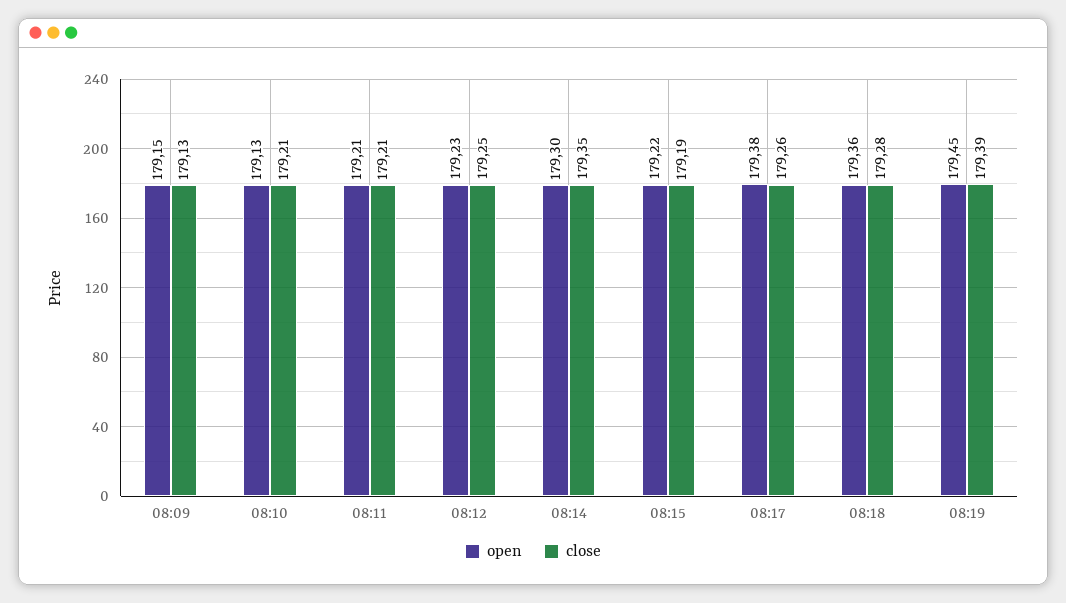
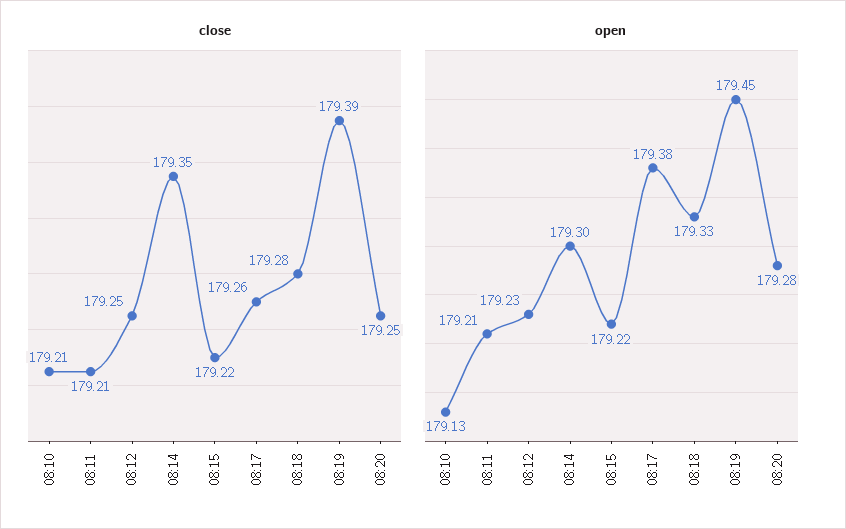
open, 08:09: 179.15 -> none
close, 08:09: 179.13 -> none
close, 08:15: 179.19 -> 179.22
open, 08:18: 179.36 -> 179.33
close, 08:20: none -> 179.25
open, 08:20: none -> 179.28

